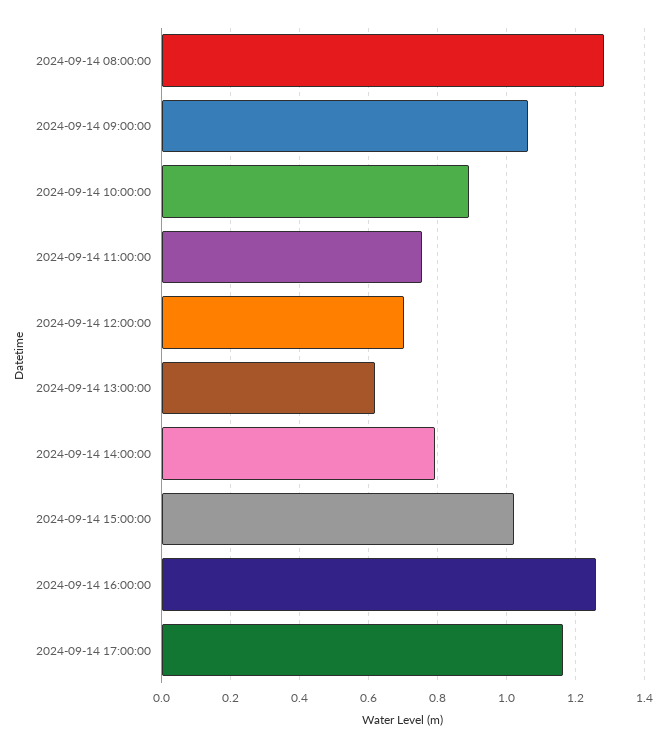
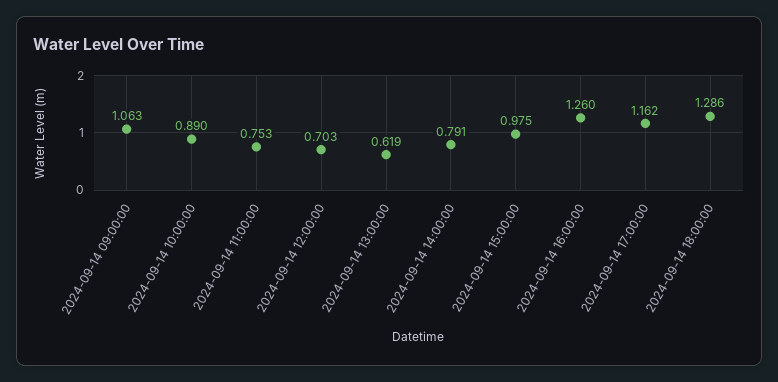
2024-09-14 08:00:00: 1.28 -> none
2024-09-14 15:00:00: 1.02 -> 0.975
2024-09-14 18:00:00: none -> 1.286

